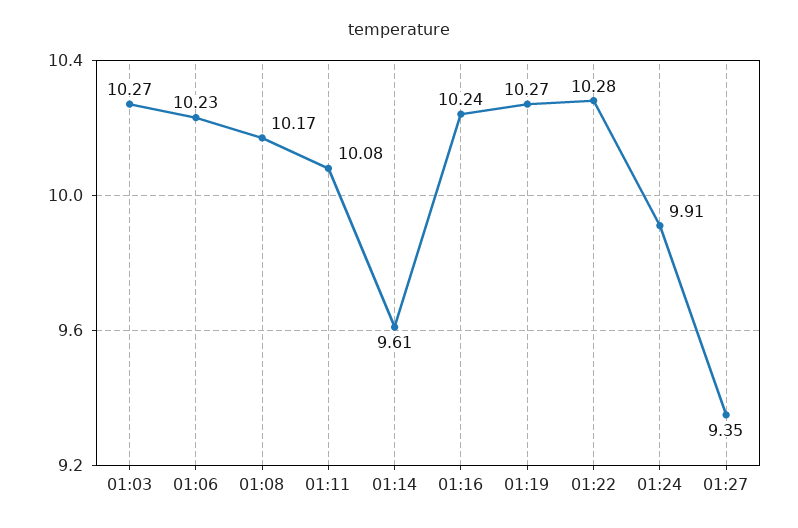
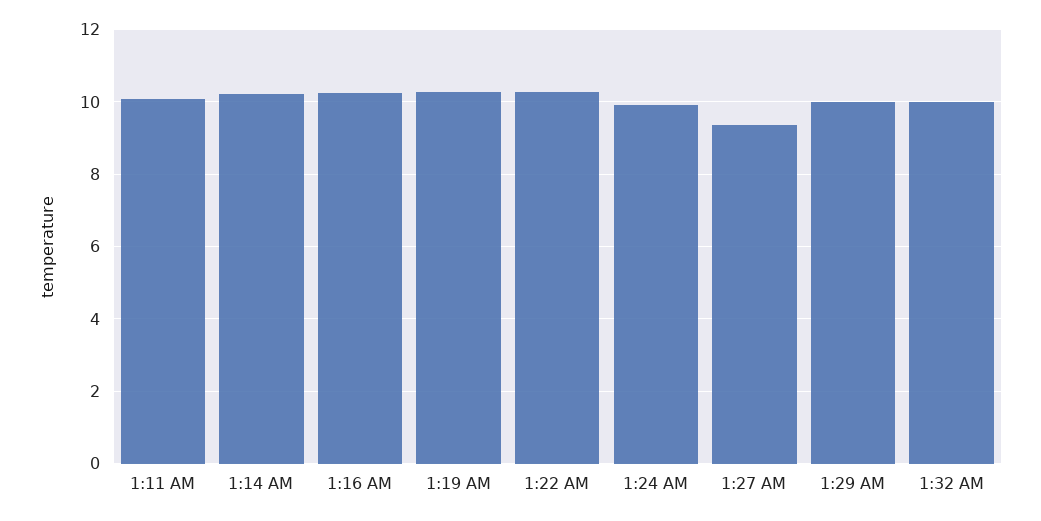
01:03: 10.27 -> none
01:06: 10.23 -> none
01:08: 10.17 -> none
01:14: 9.61 -> 10.2
1:29 AM: none -> 10
1:32 AM: none -> 10

